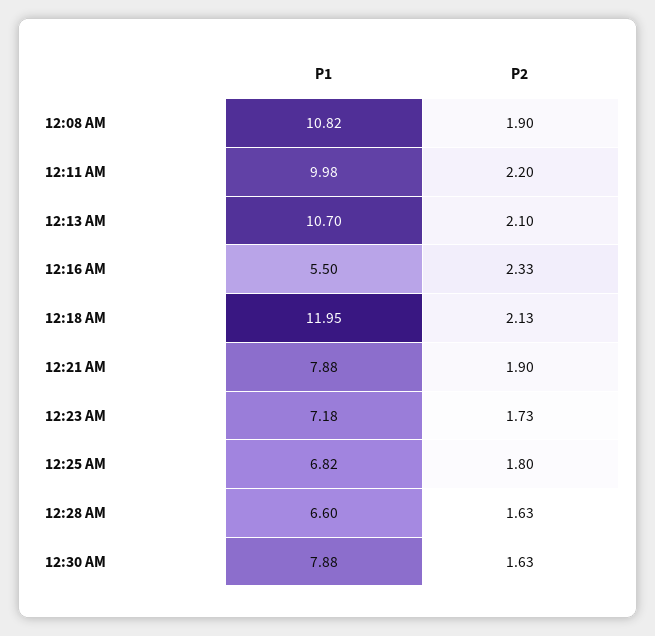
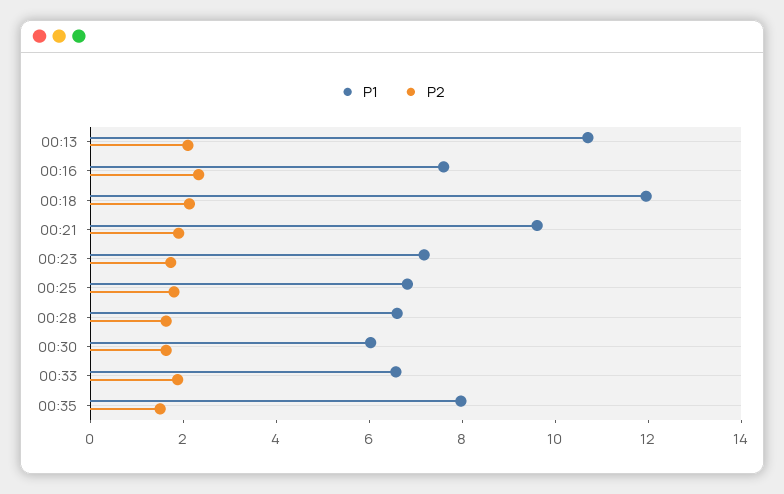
P1, 12:08 AM: 10.82 -> none
P2, 12:08 AM: 1.9 -> none
P1, 12:11 AM: 9.98 -> none
P2, 12:11 AM: 2.2 -> none
P1, 12:16 AM: 5.5 -> 7.5
P1, 12:21 AM: 7.88 -> 9.5
P1, 12:30 AM: 7.88 -> 6
P1, 00:33: none -> 6.5
P2, 00:33: none -> 2
P1, 00:35: none -> 8
P2, 00:35: none -> 1.5

